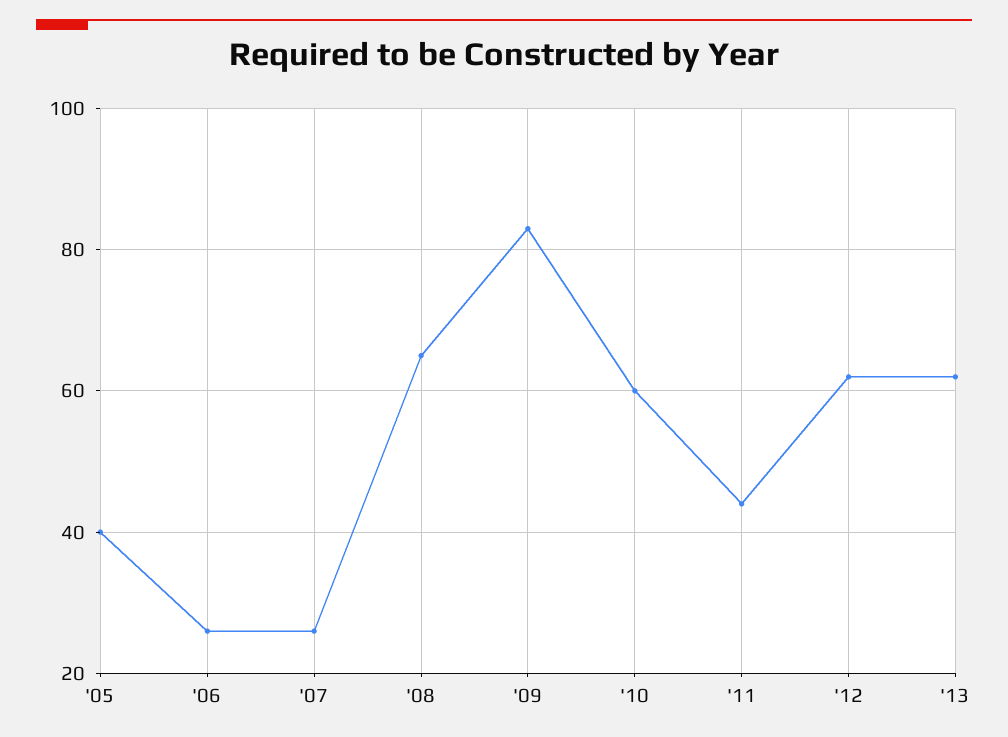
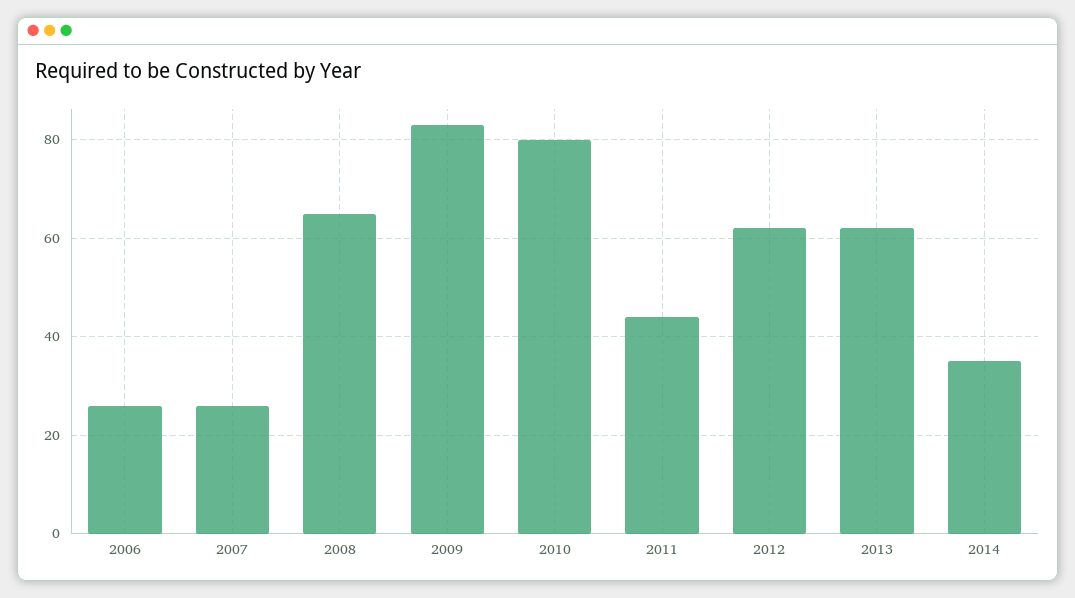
'05: 40 -> none
'10: 60 -> 80
2014: none -> 35

